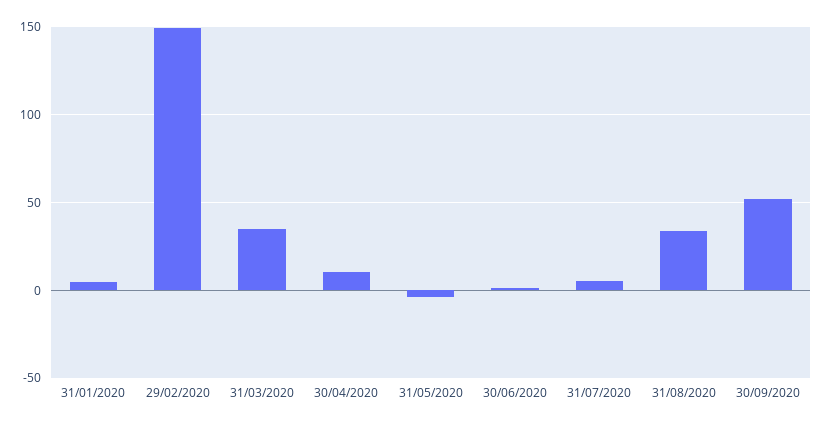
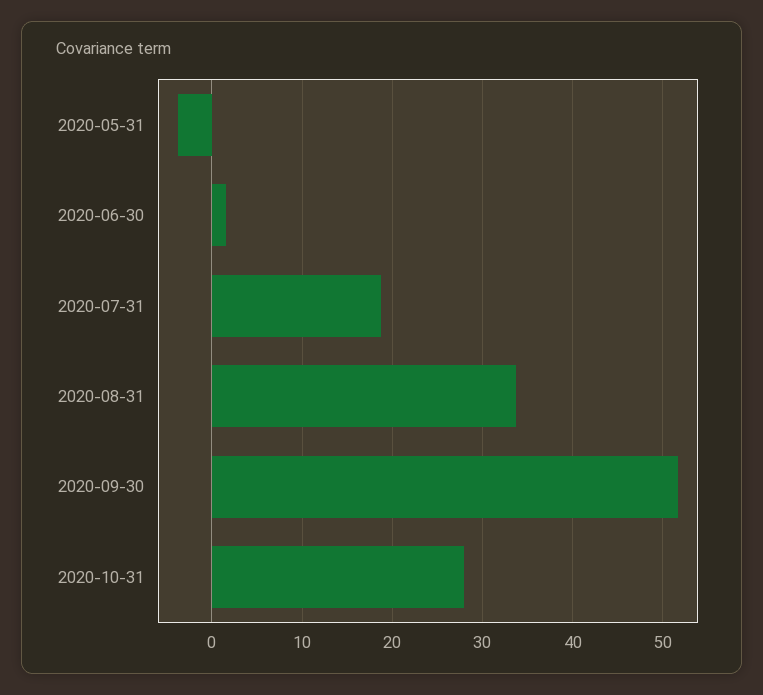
31/01/2020: 5 -> none
29/02/2020: 150 -> none
31/03/2020: 35 -> none
30/04/2020: 10 -> none
31/07/2020: 5 -> 19
2020-10-31: none -> 28

